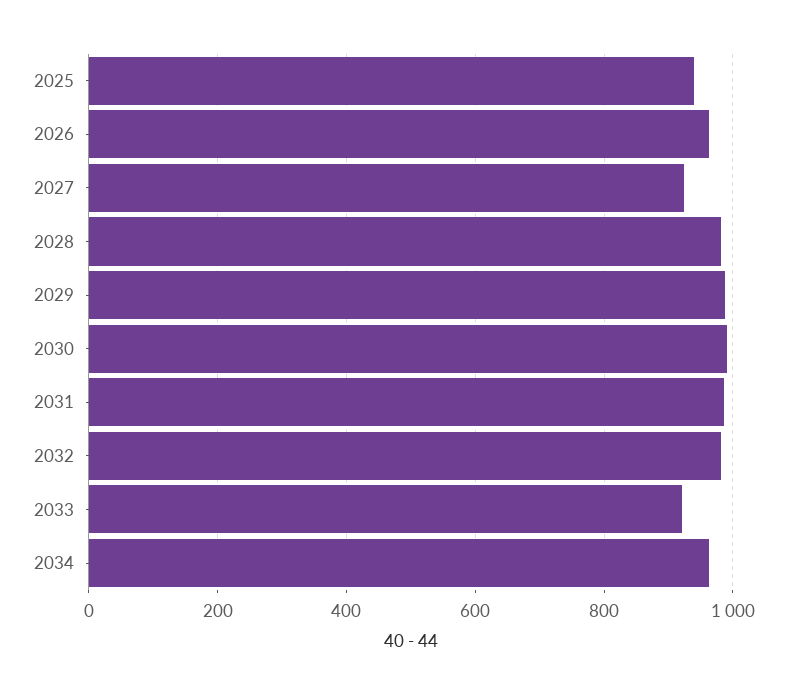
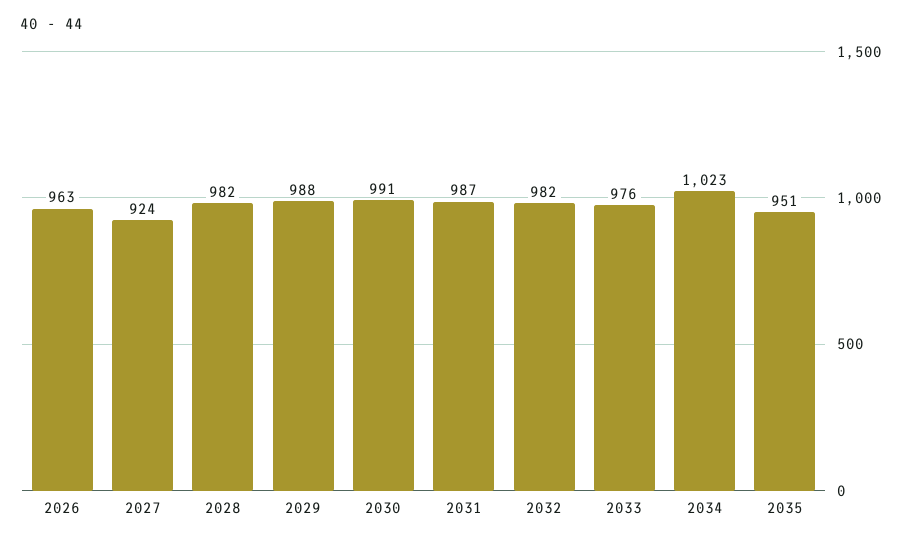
2025: 940 -> none
2033: 920 -> 976
2034: 960 -> 1023
2035: none -> 951

